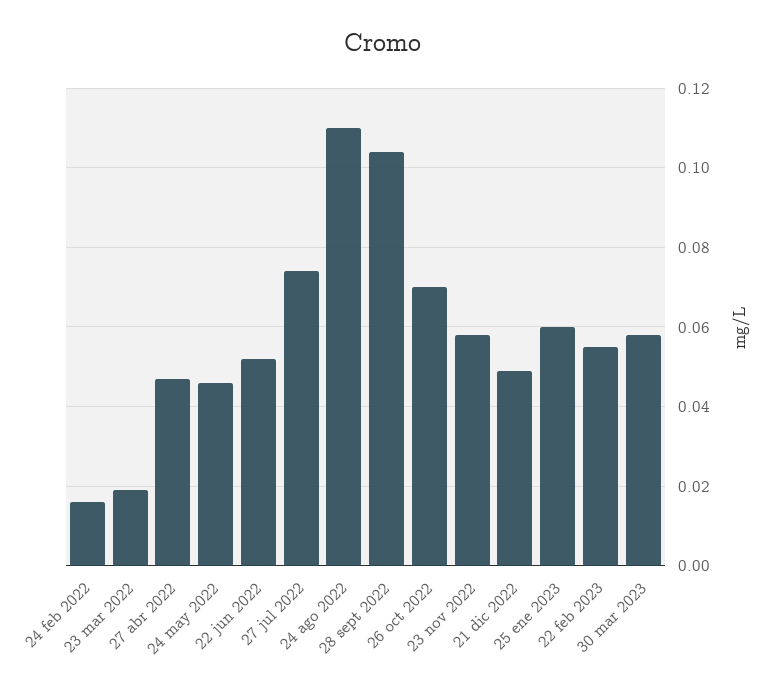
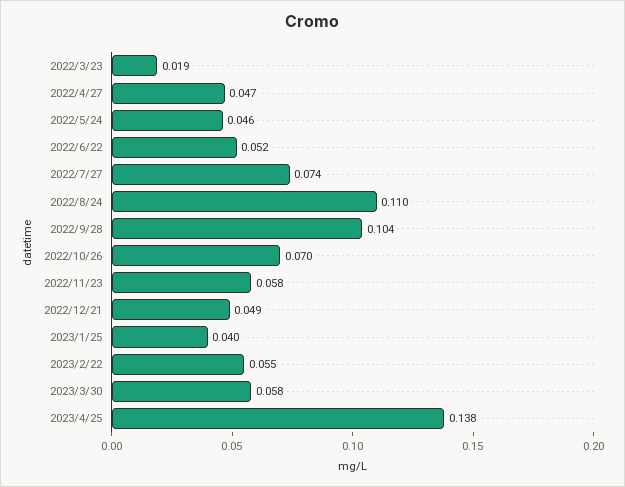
24 feb 2022: 0.015 -> none
25 ene 2023: 0.06 -> 0.04
2023/4/25: none -> 0.138

